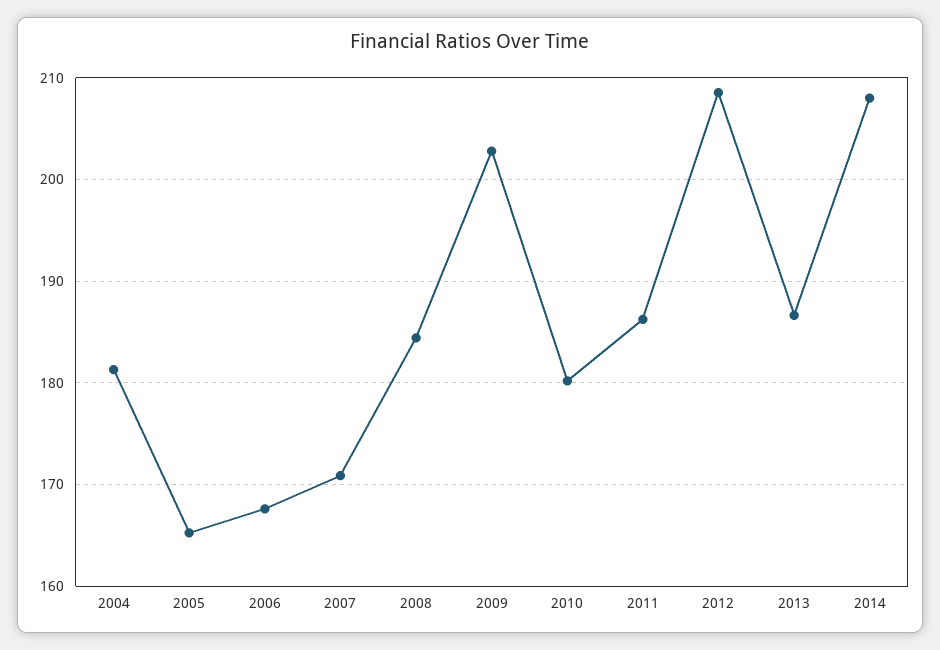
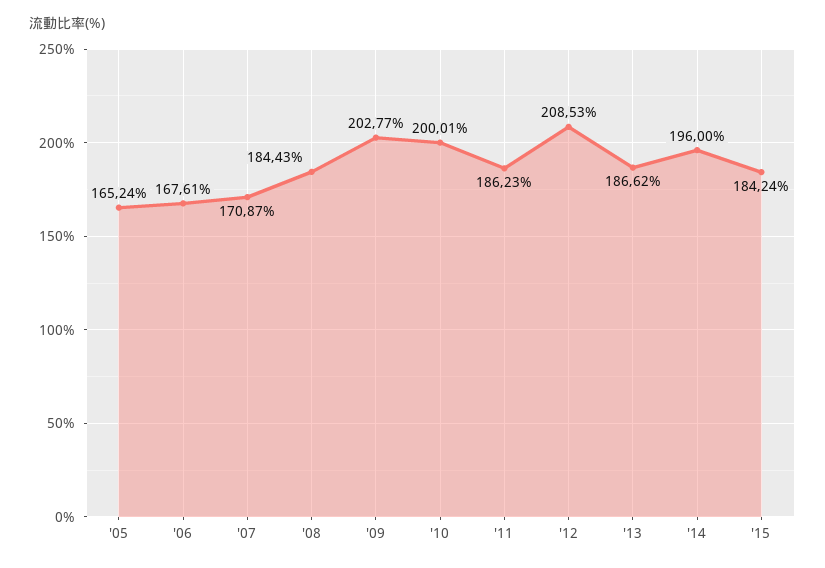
2004: 181 -> none
2010: 180 -> 200.01
2014: 208 -> 196
'15: none -> 184.24

